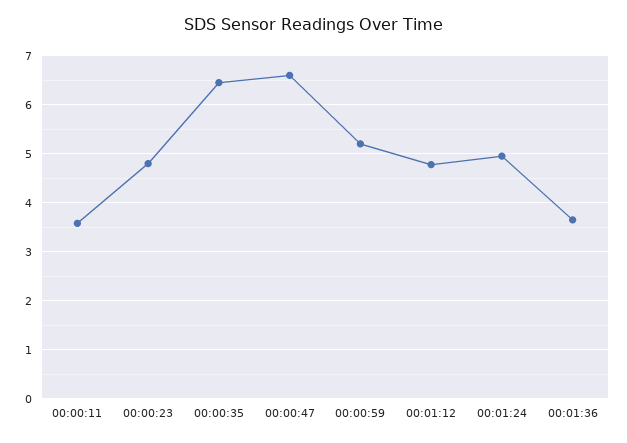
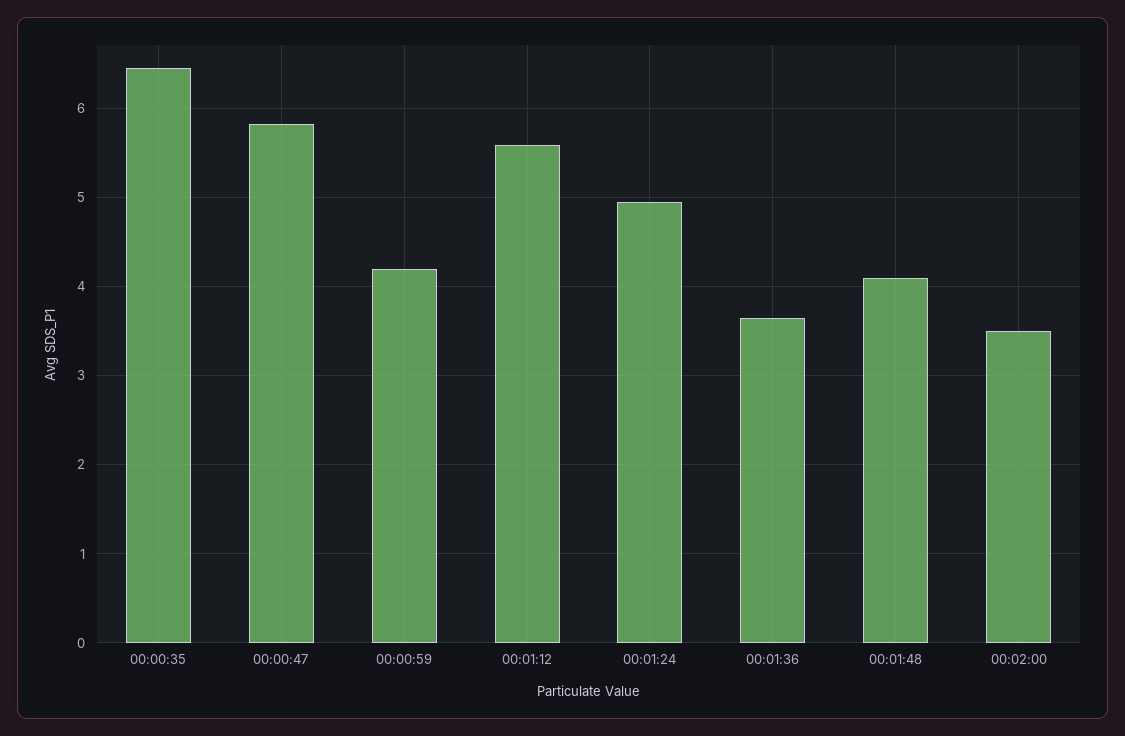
00:00:11: 3.6 -> none
00:00:23: 4.8 -> none
00:00:47: 6.6 -> 5.8
00:00:59: 5.2 -> 4.2
00:01:12: 4.8 -> 5.6
00:01:48: none -> 4.1
00:02:00: none -> 3.5

